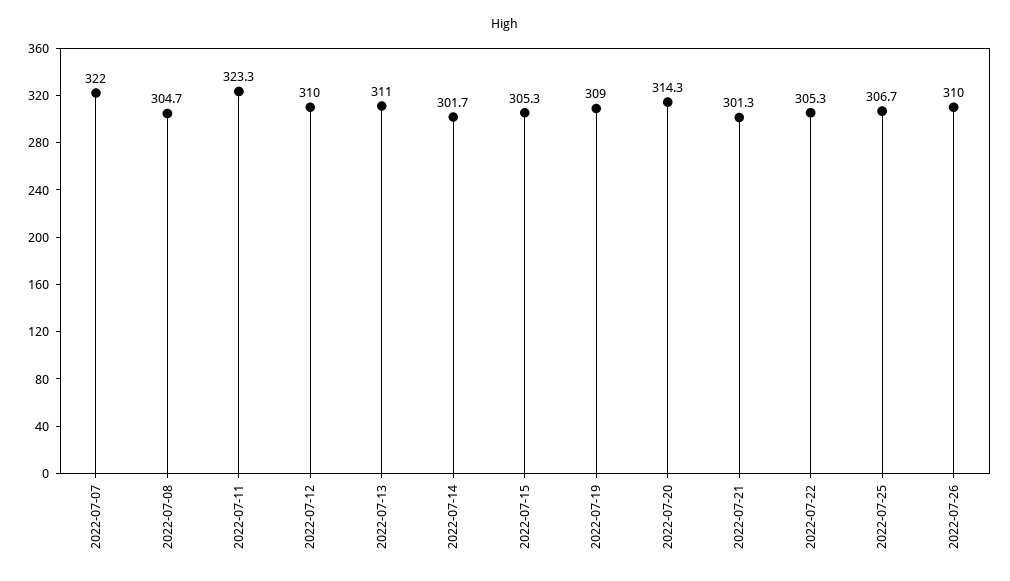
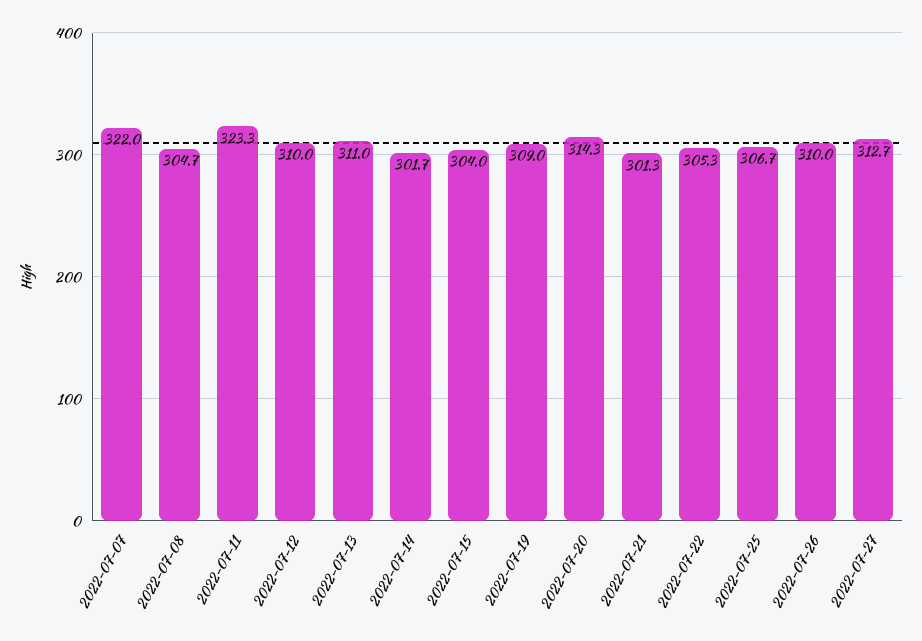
2022-07-15: 305.3 -> 304
2022-07-27: none -> 312.7

